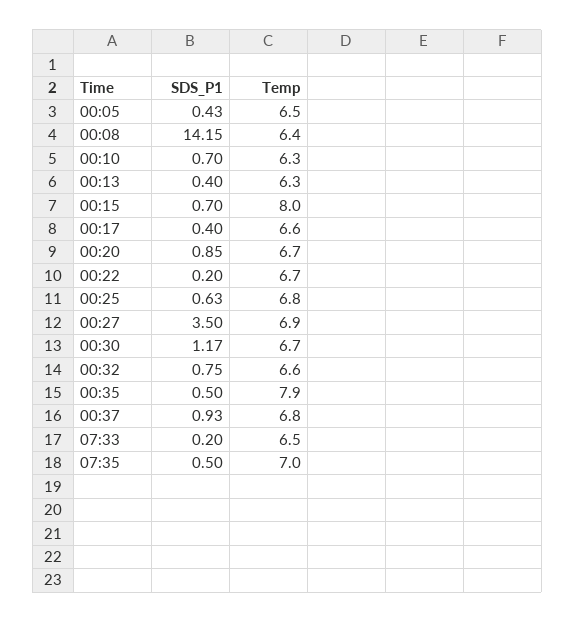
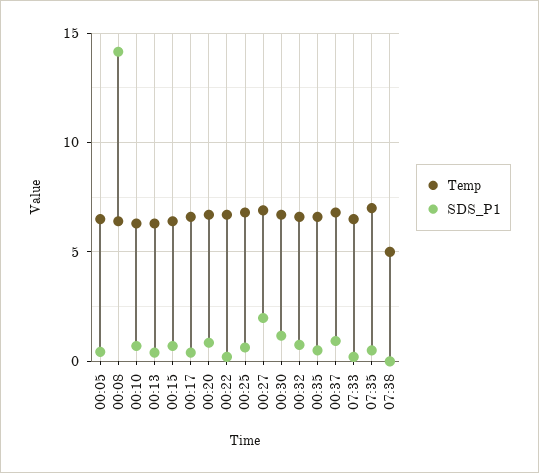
Temp, 00:15: 8 -> 6.5
SDS_P1, 00:27: 3.5 -> 2
Temp, 00:35: 7.9 -> 6.5
Temp, 07:38: none -> 5
SDS_P1, 07:38: none -> 0

